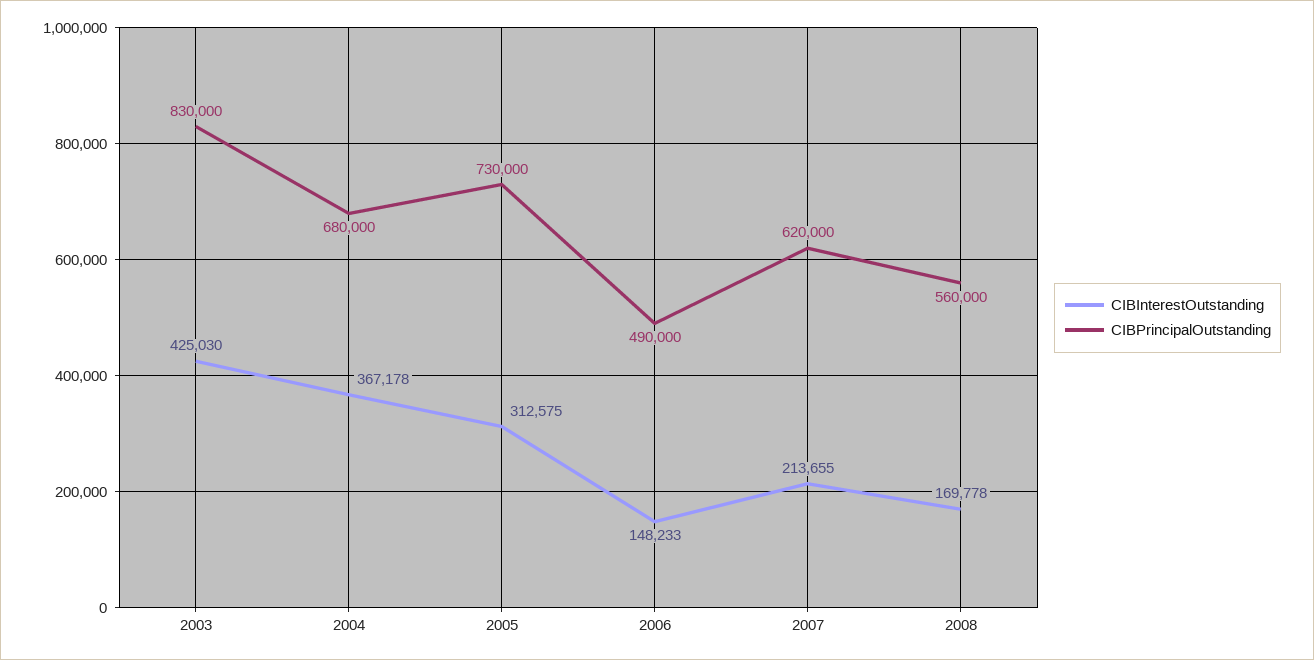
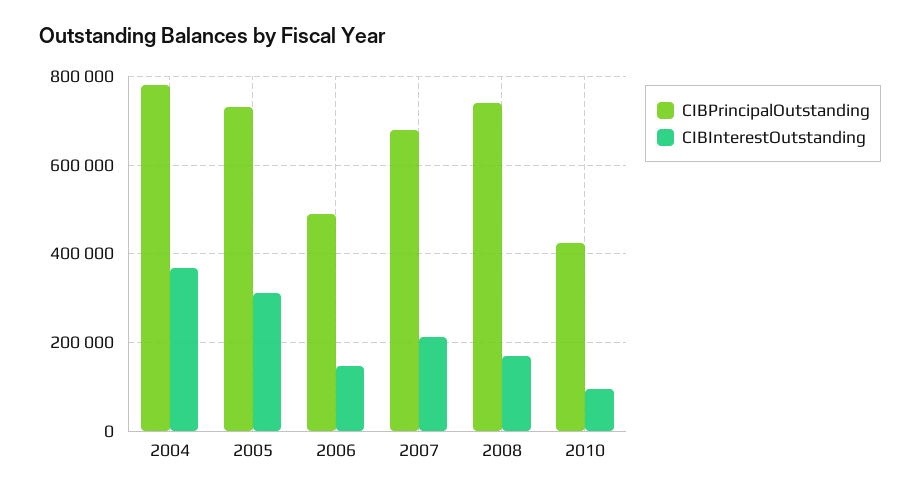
CIBInterestOutstanding, 2003: 425030 -> none
CIBPrincipalOutstanding, 2003: 830000 -> none
CIBPrincipalOutstanding, 2004: 680000 -> 780000
CIBPrincipalOutstanding, 2007: 620000 -> 680000
CIBPrincipalOutstanding, 2008: 560000 -> 740000
CIBPrincipalOutstanding, 2010: none -> 420000
CIBInterestOutstanding, 2010: none -> 100000

